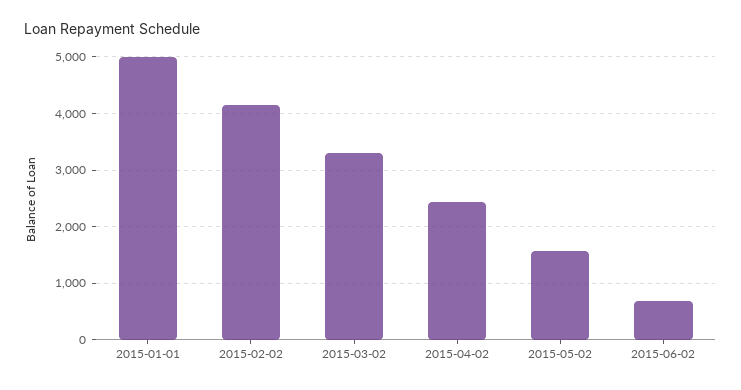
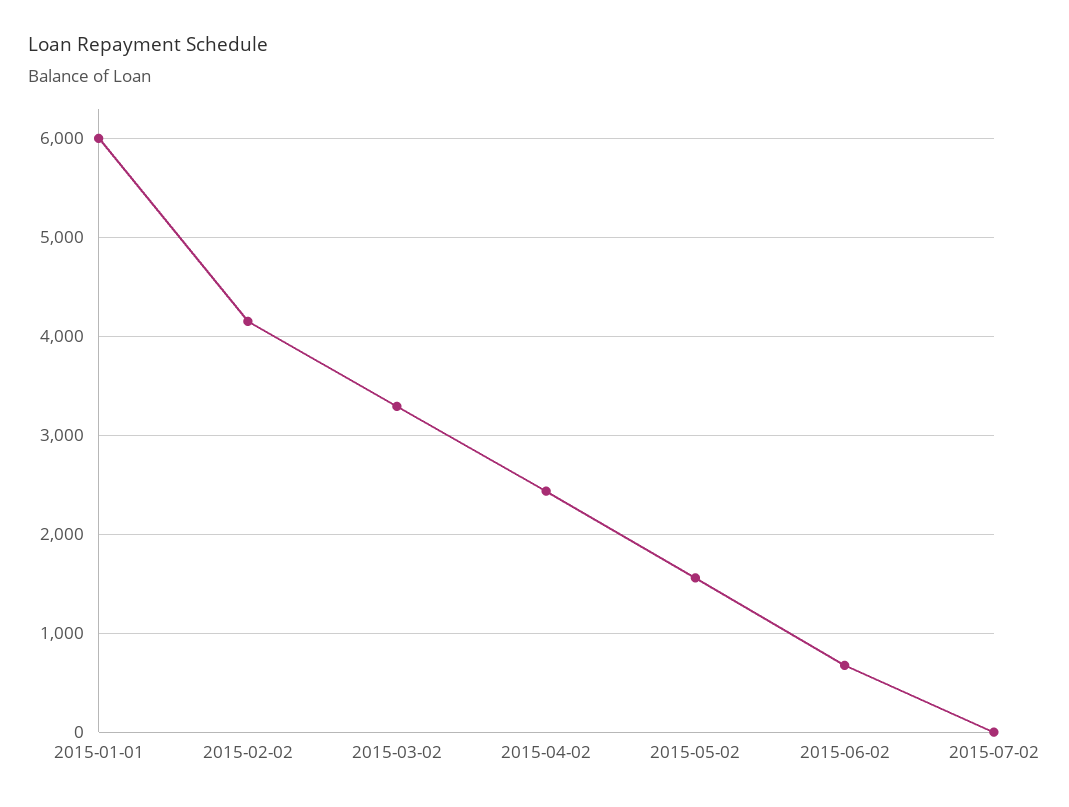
2015-01-01: 5000 -> 6000
2015-07-02: none -> 0

